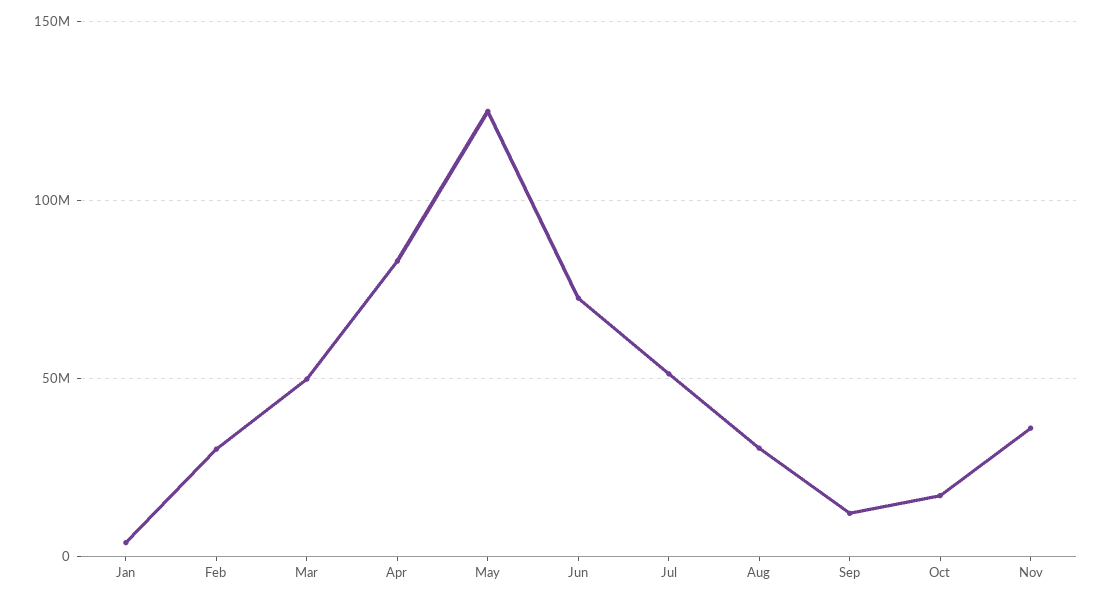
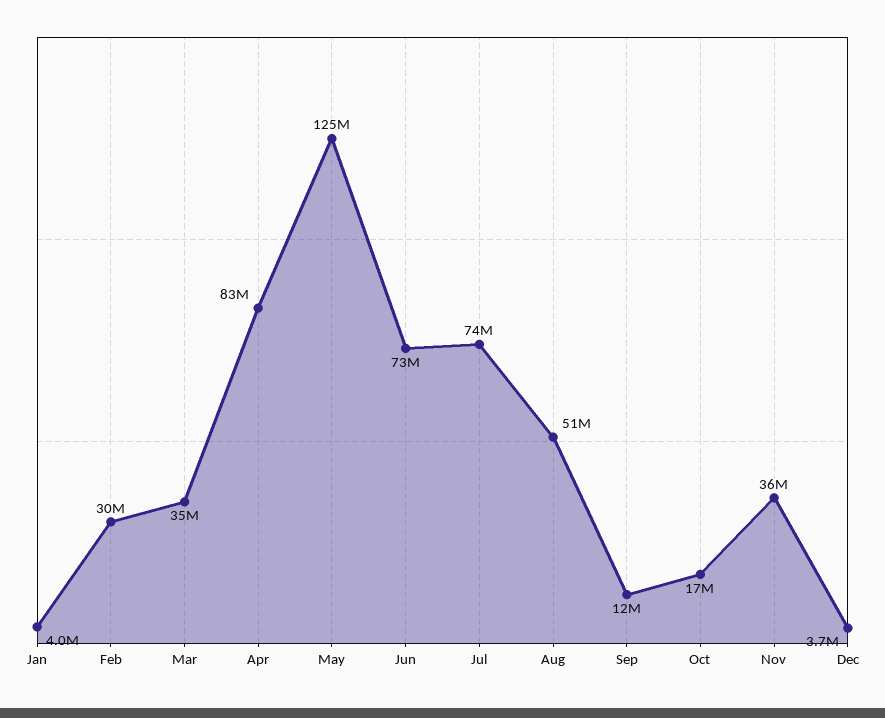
Mar: 50000000 -> 35000000
Jul: 50000000 -> 74000000
Aug: 30000000 -> 51000000
Dec: none -> 3700000

